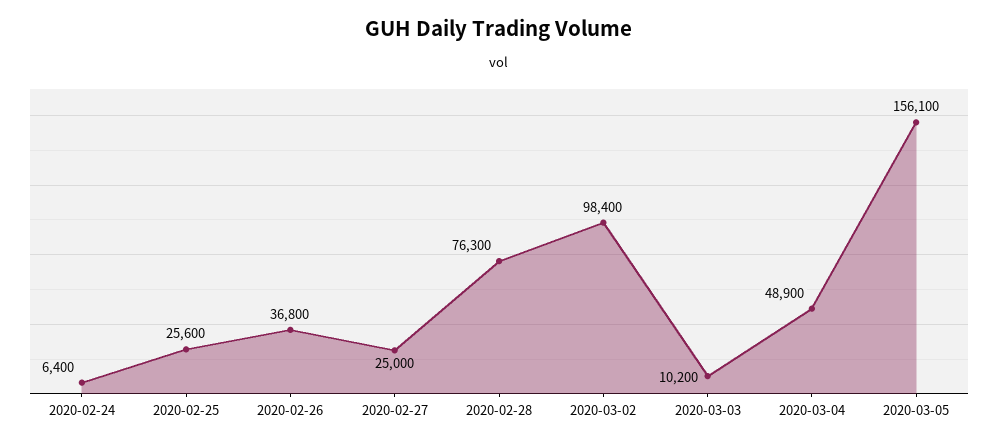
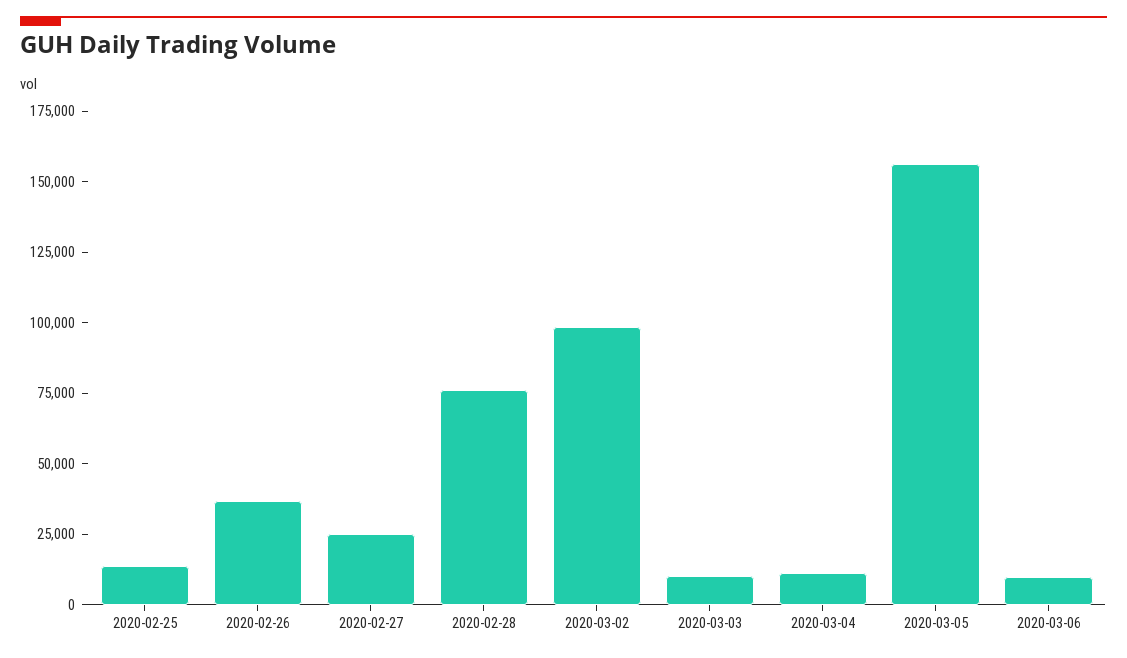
2020-02-24: 6400 -> none
2020-02-25: 25600 -> 15000
2020-03-04: 48900 -> 10000
2020-03-06: none -> 10000

